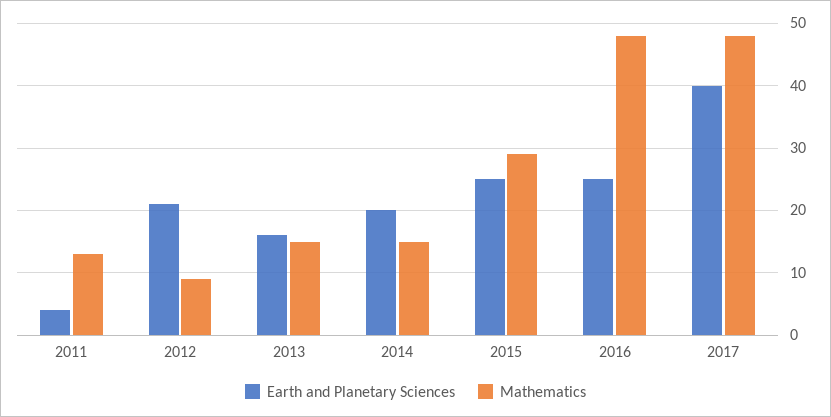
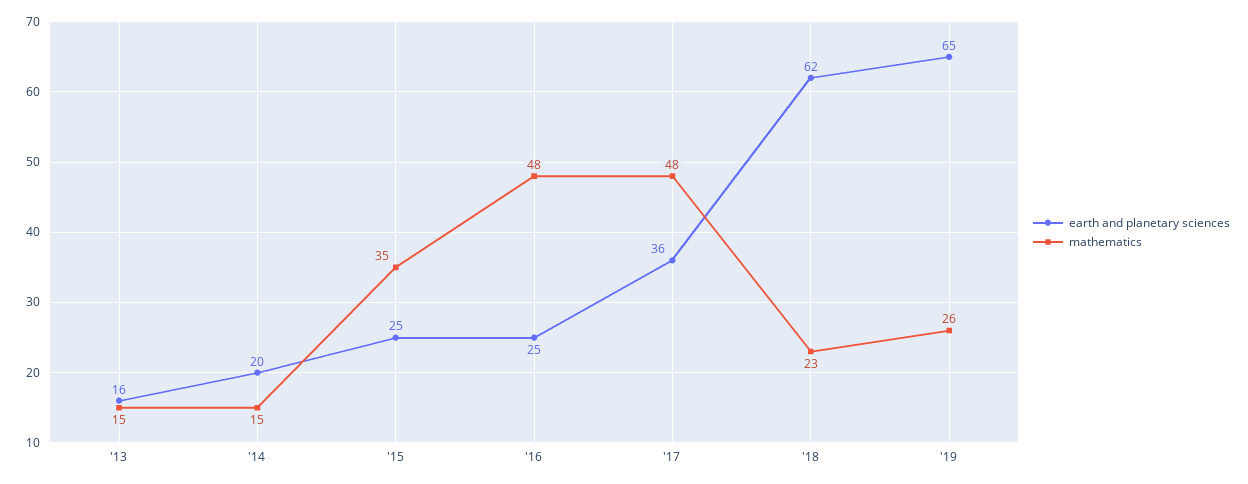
Earth and Planetary Sciences, 2011: 4 -> none
Mathematics, 2011: 13 -> none
Earth and Planetary Sciences, 2012: 21 -> none
Mathematics, 2012: 9 -> none
Mathematics, 2015: 29 -> 35
Earth and Planetary Sciences, 2017: 40 -> 36
Earth and Planetary Sciences, '18: none -> 62
Mathematics, '18: none -> 23
Earth and Planetary Sciences, '19: none -> 65
Mathematics, '19: none -> 26

